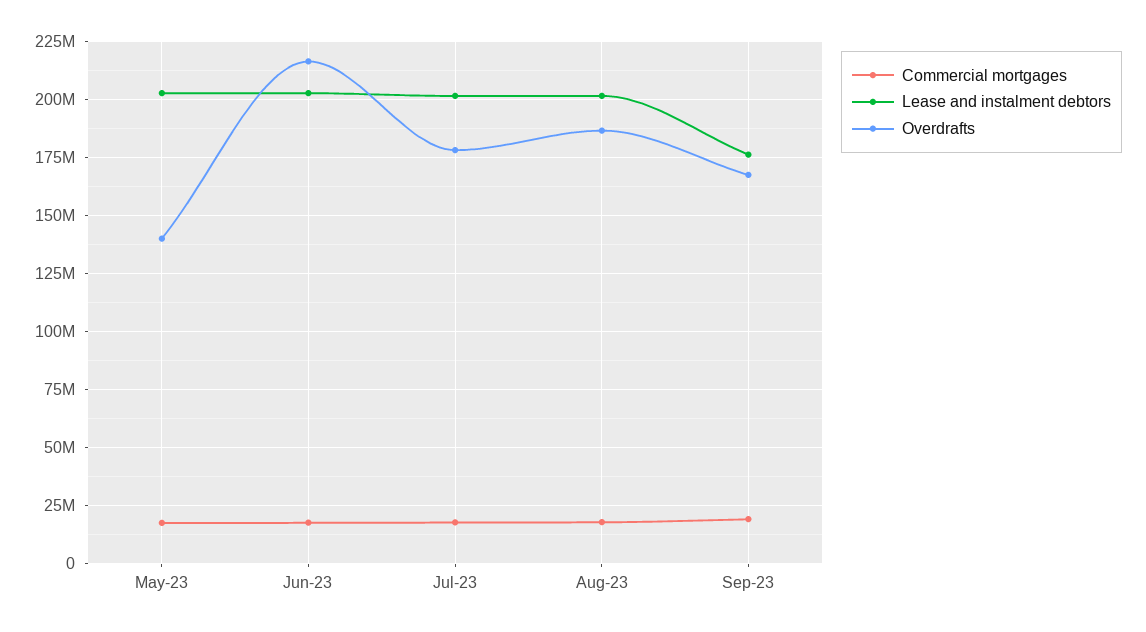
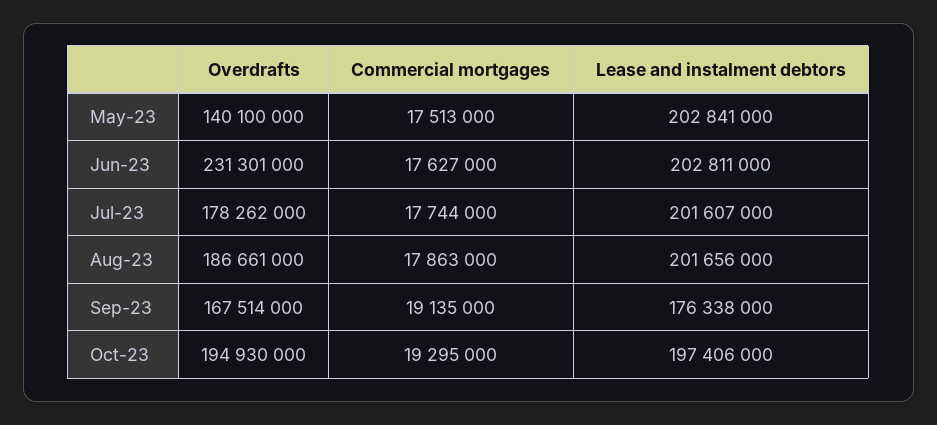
Overdrafts, Jun-23: 215000000 -> 231301000
Overdrafts, Oct-23: none -> 194930000
Commercial mortgages, Oct-23: none -> 19295000
Lease and instalment debtors, Oct-23: none -> 197406000

